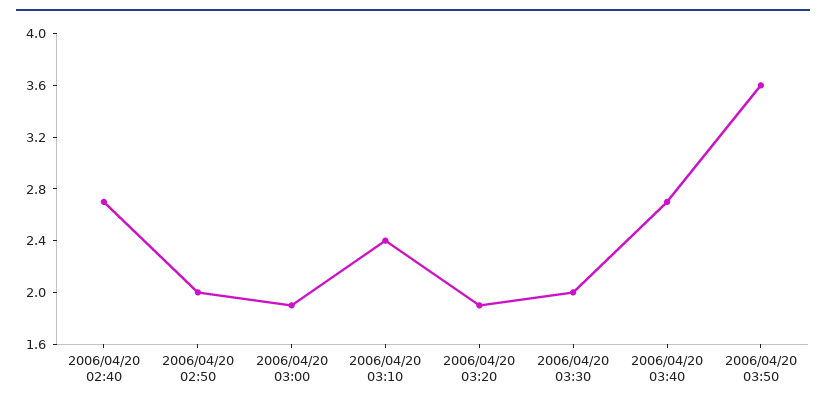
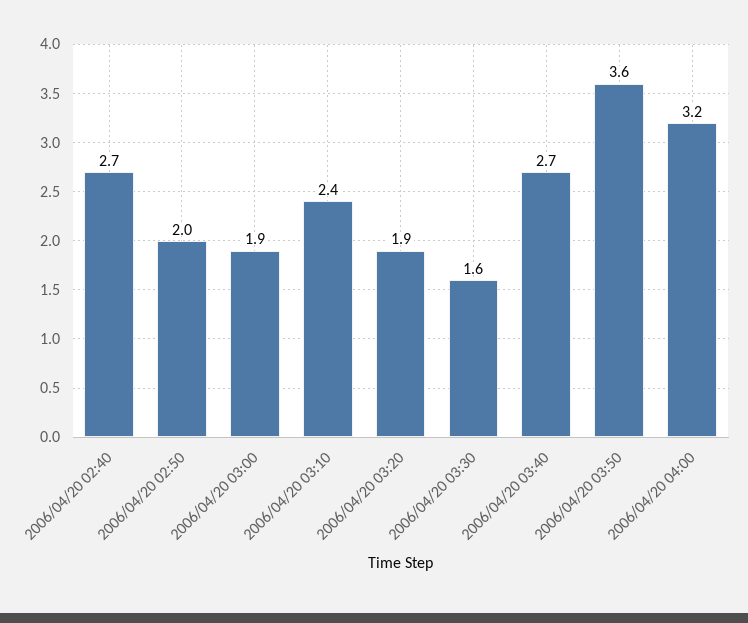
2006/04/20 03:30: 2 -> 1.6
2006/04/20 04:00: none -> 3.2

